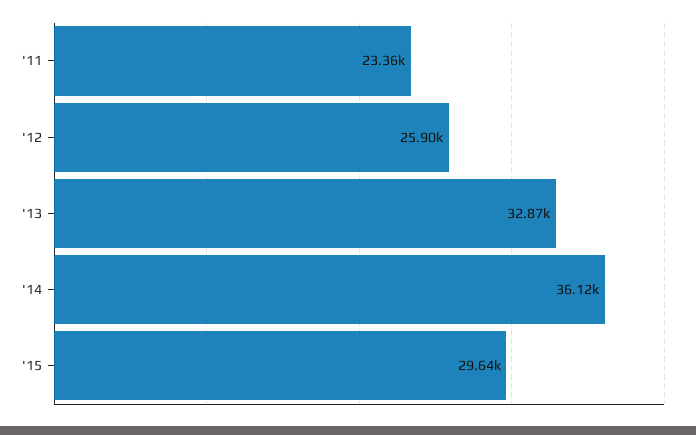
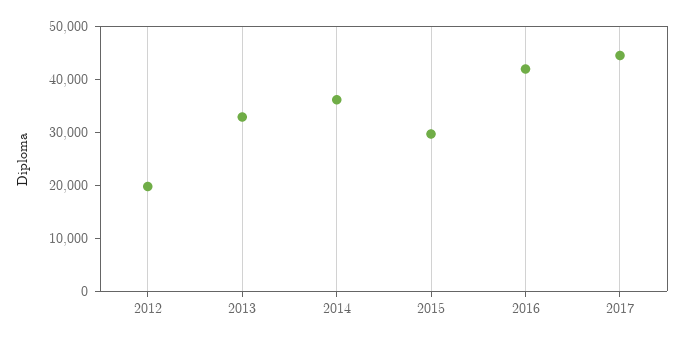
'11: 23360 -> none
'12: 25900 -> 20000
2016: none -> 42000
2017: none -> 44000

